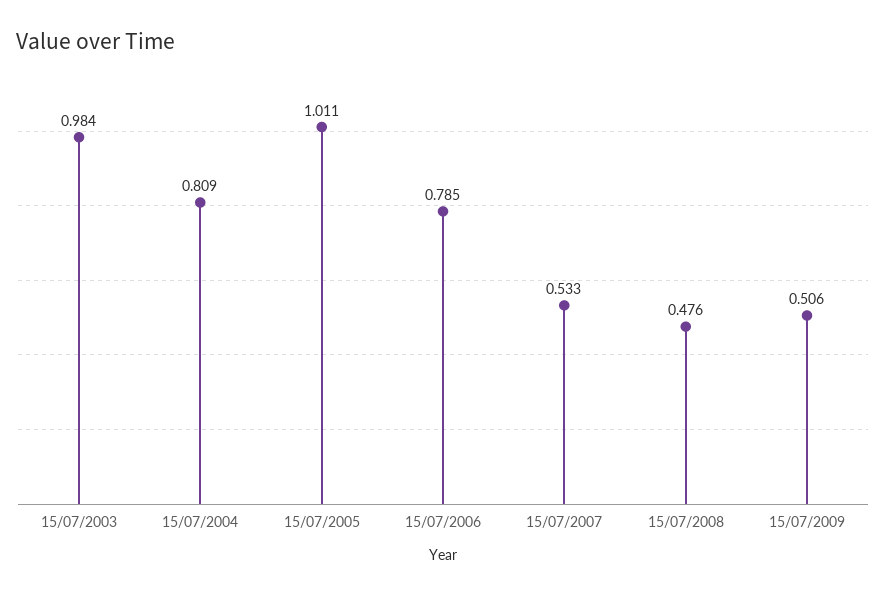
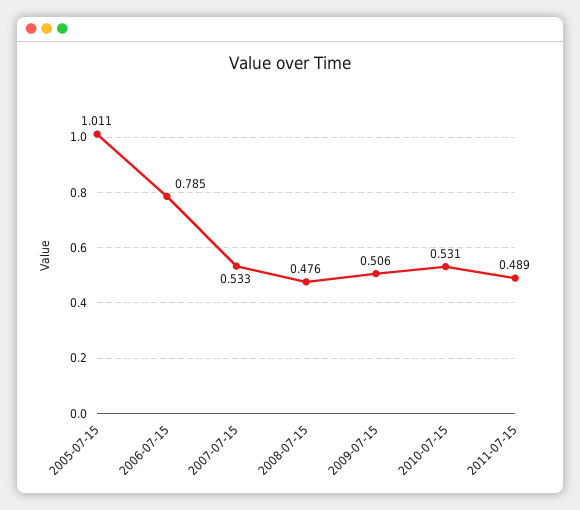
15/07/2003: 0.984 -> none
15/07/2004: 0.809 -> none
2010-07-15: none -> 0.531
2011-07-15: none -> 0.489

